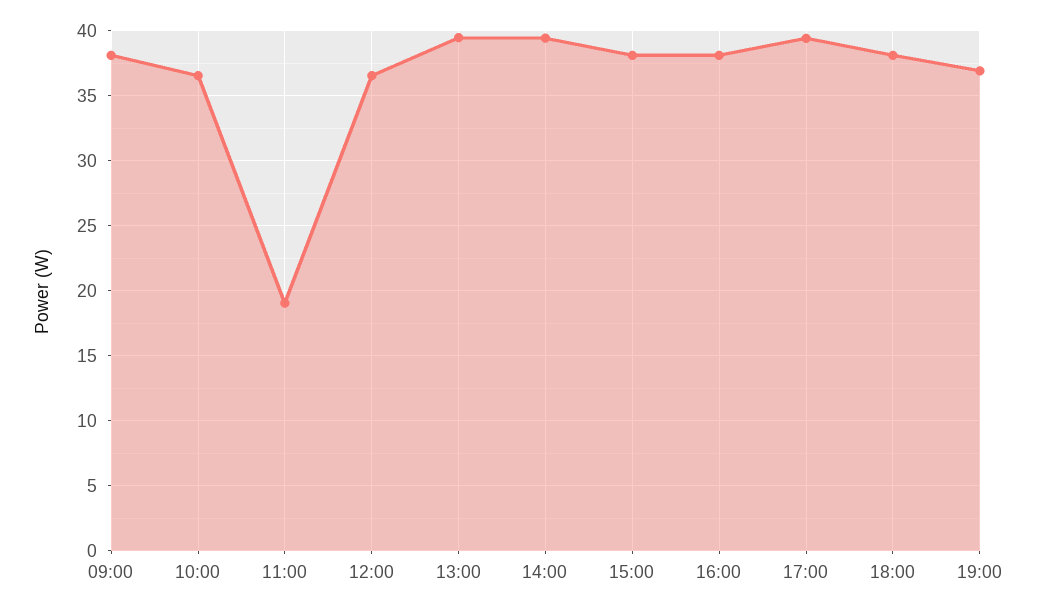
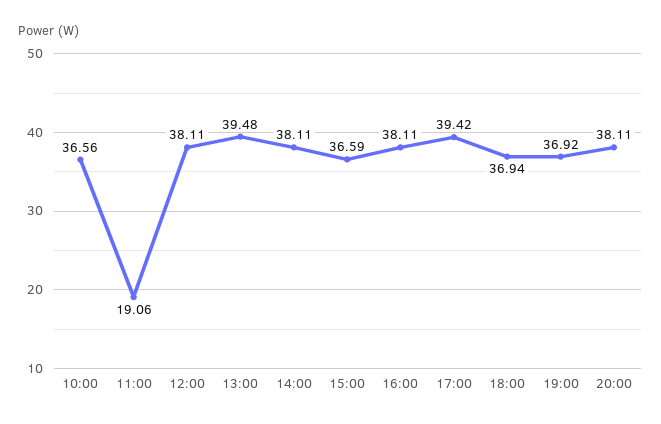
09:00: 38 -> none
12:00: 36.5 -> 38.11
14:00: 39.5 -> 38.11
15:00: 38 -> 36.59
18:00: 38 -> 36.94
20:00: none -> 38.11

